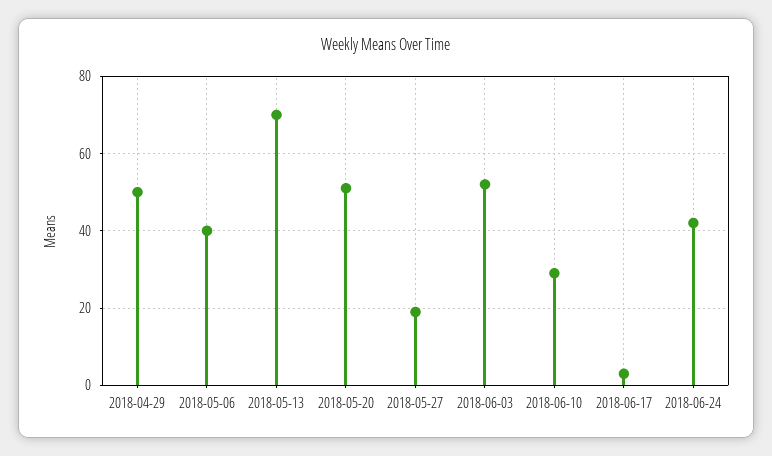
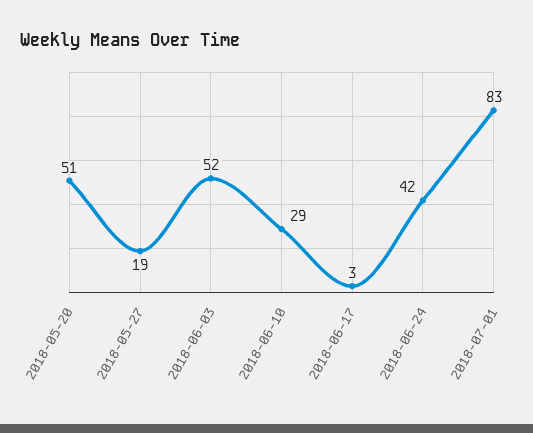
2018-04-29: 50 -> none
2018-05-06: 40 -> none
2018-05-13: 70 -> none
2018-07-01: none -> 83

